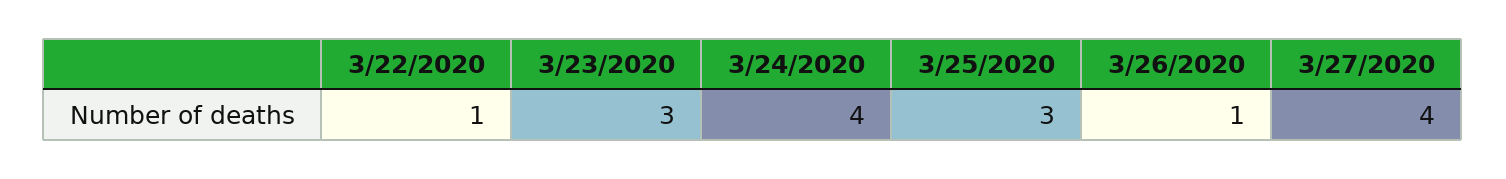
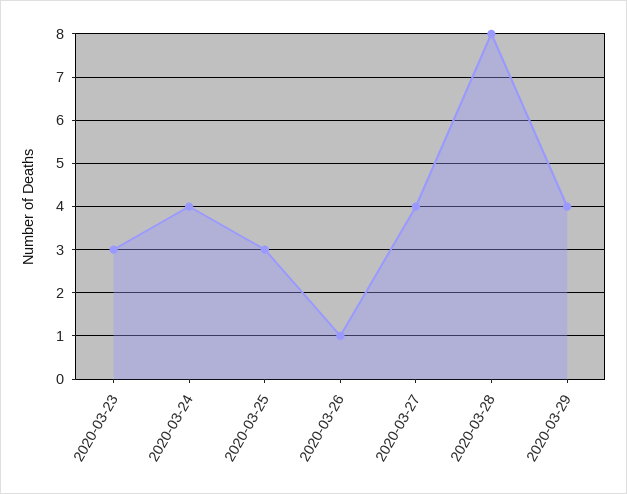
3/22/2020: 1 -> none
2020-03-28: none -> 8
2020-03-29: none -> 4

